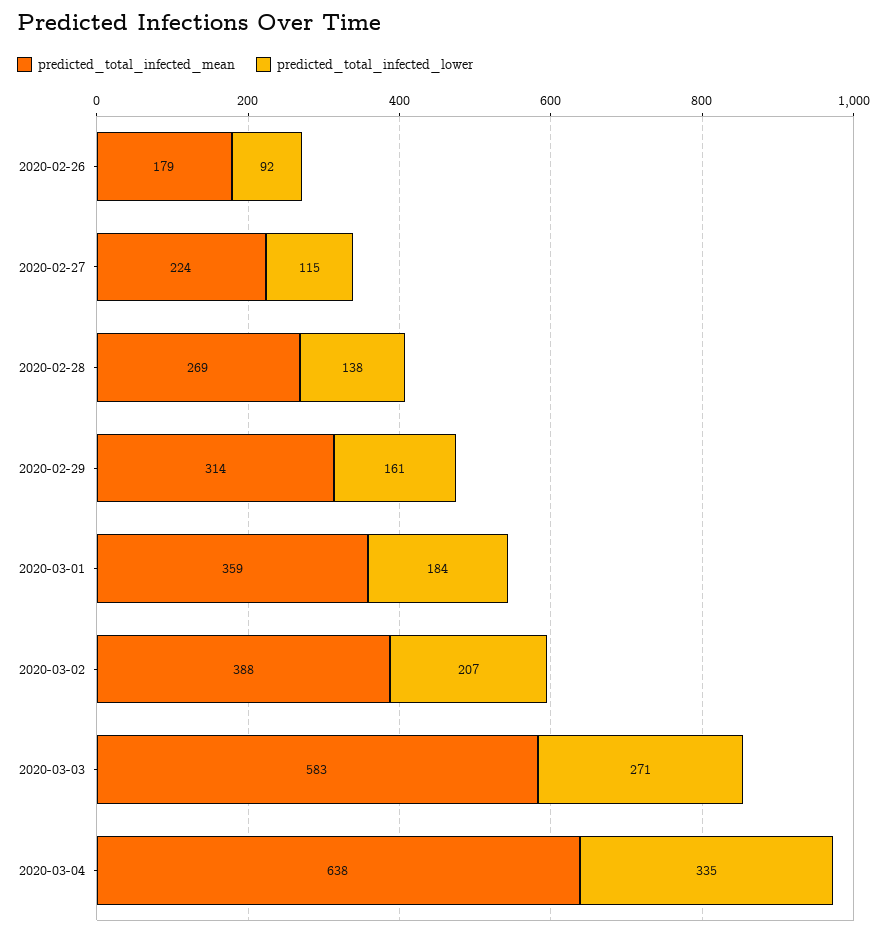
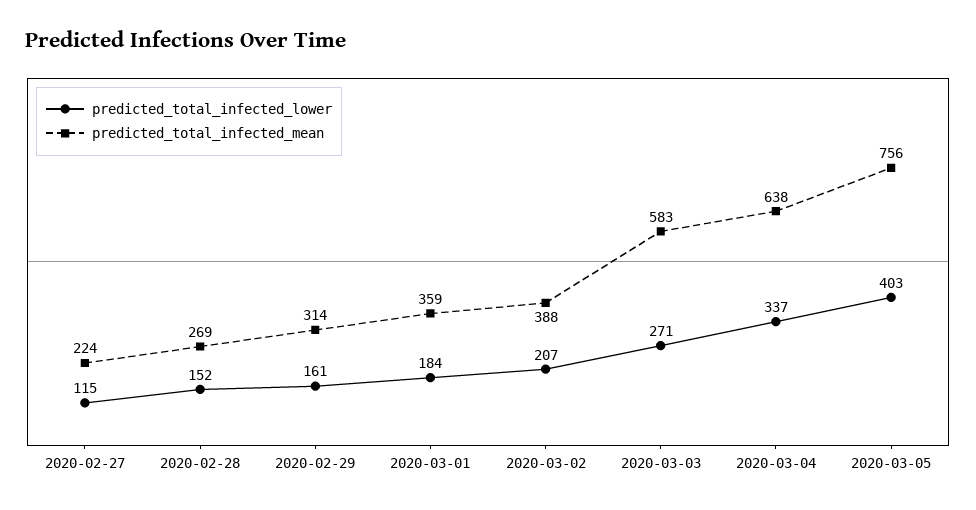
predicted_total_infected_mean, 2020-02-26: 179 -> none
predicted_total_infected_lower, 2020-02-26: 92 -> none
predicted_total_infected_lower, 2020-02-28: 138 -> 152
predicted_total_infected_lower, 2020-03-04: 335 -> 337
predicted_total_infected_lower, 2020-03-05: none -> 403
predicted_total_infected_mean, 2020-03-05: none -> 756

